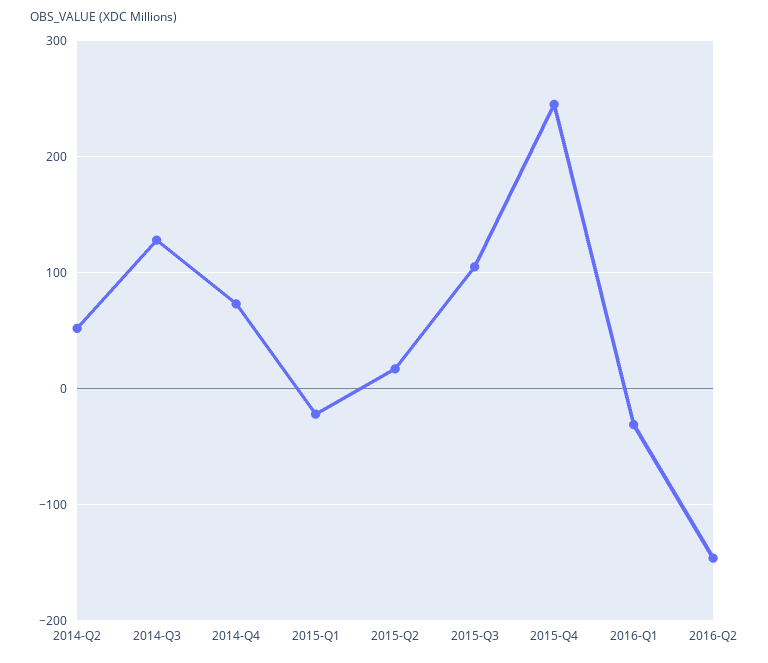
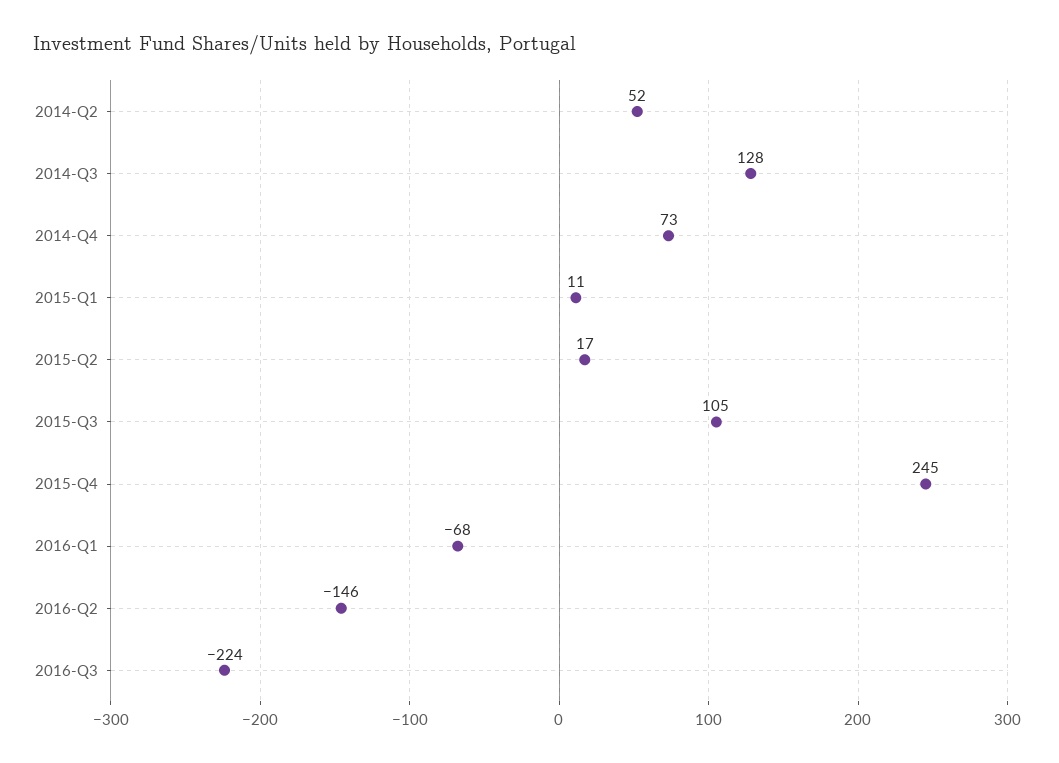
2015-Q1: -20 -> 11
2016-Q1: -30 -> -68
2016-Q3: none -> -224

